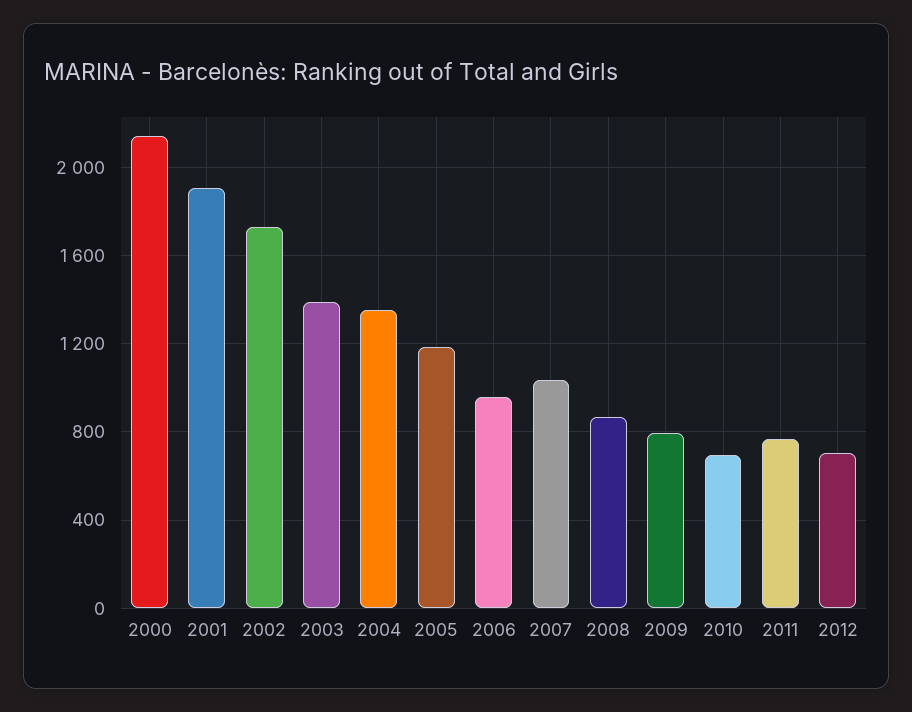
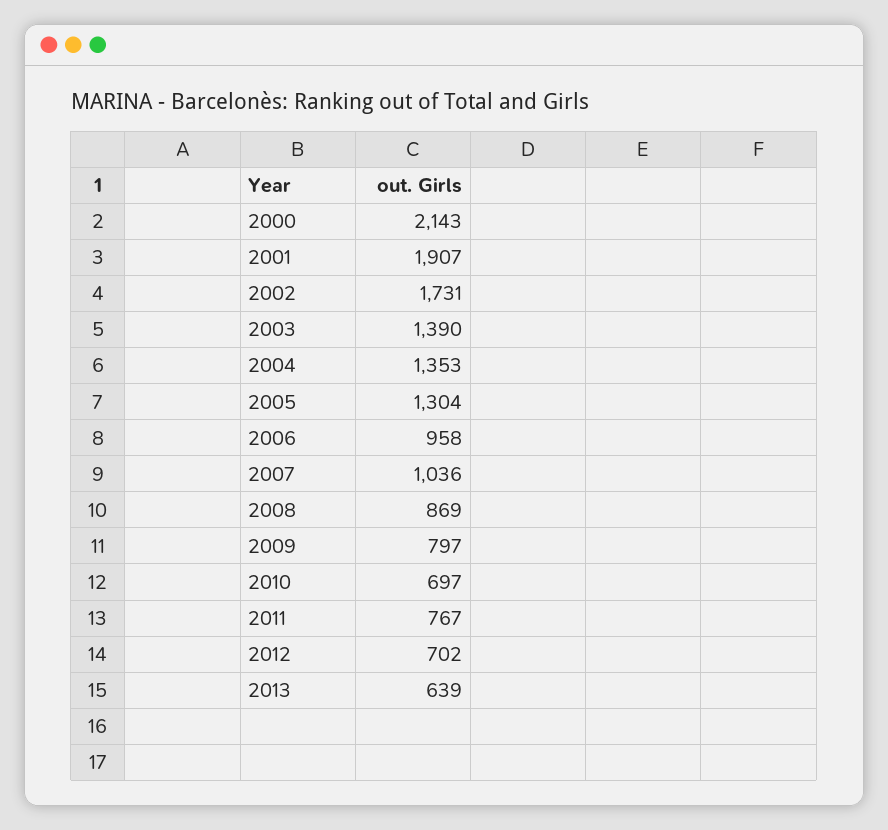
2005: 1200 -> 1304
2013: none -> 639

